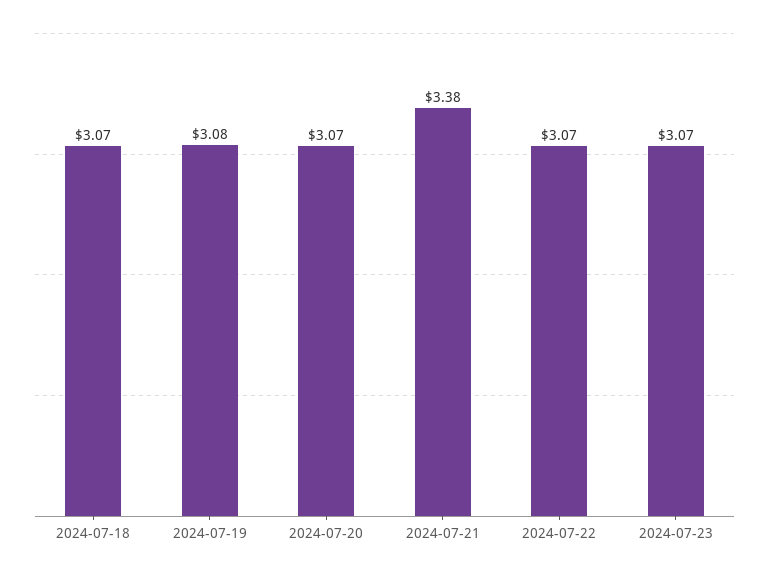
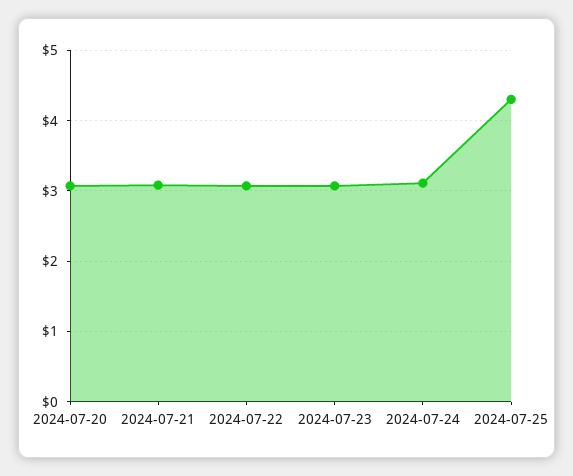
2024-07-18: 3.07 -> none
2024-07-19: 3.08 -> none
2024-07-21: 3.38 -> 3.1
2024-07-24: none -> 3.1
2024-07-25: none -> 4.3

